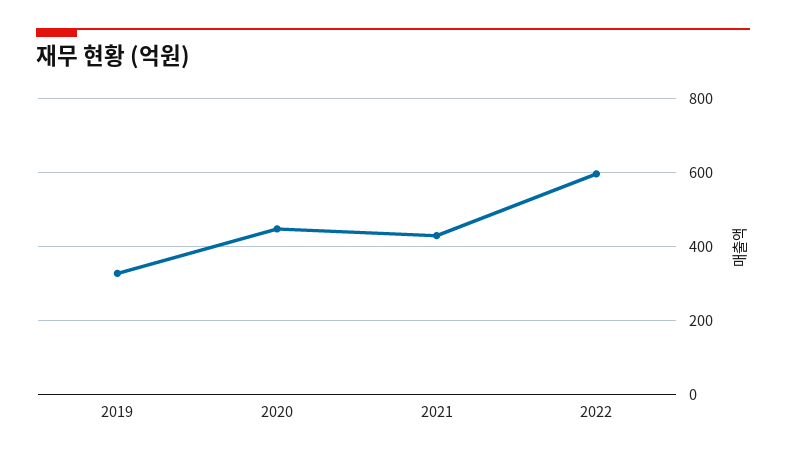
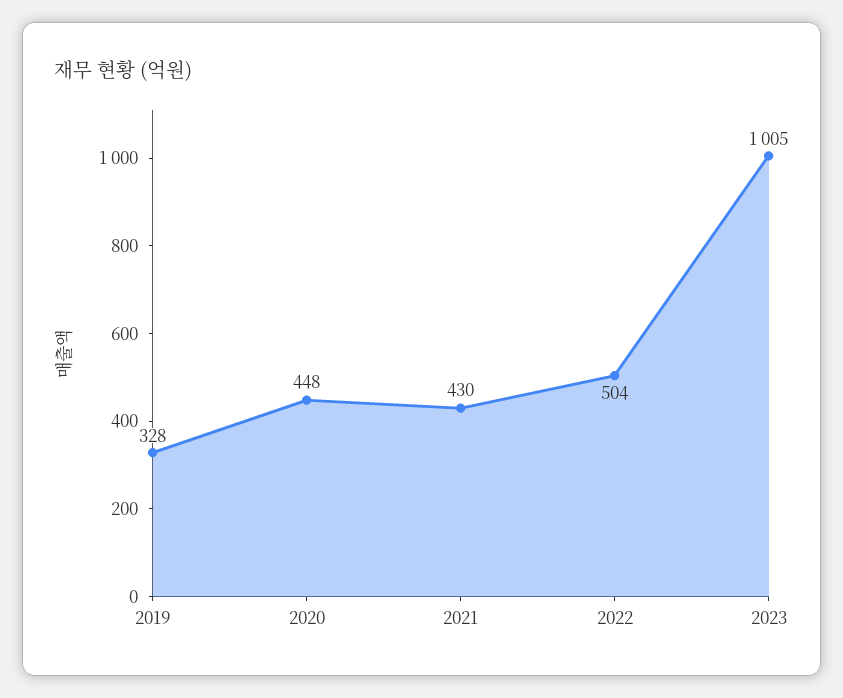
2022: 600 -> 504
2023: none -> 1005

